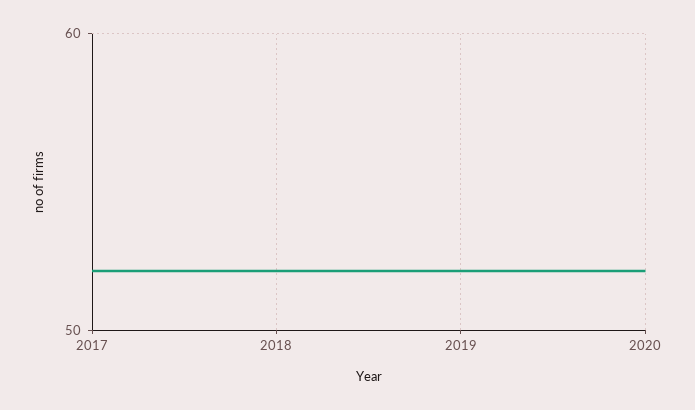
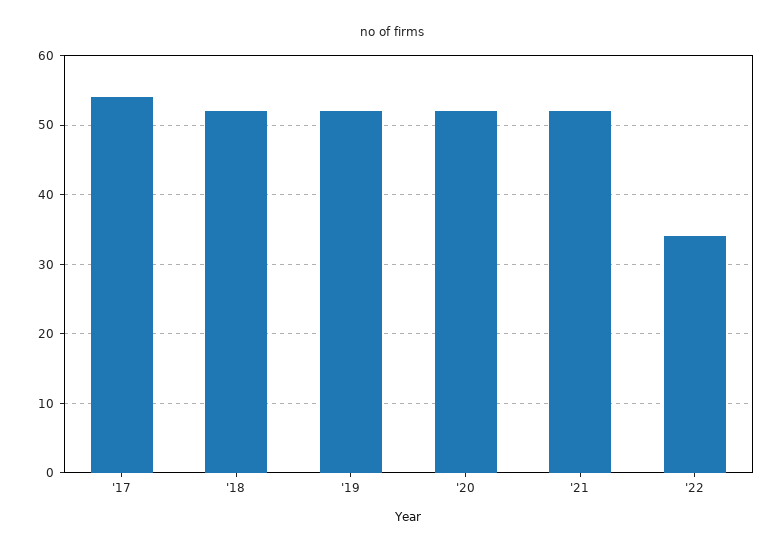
2017: 52 -> 54
'21: none -> 52
'22: none -> 34

